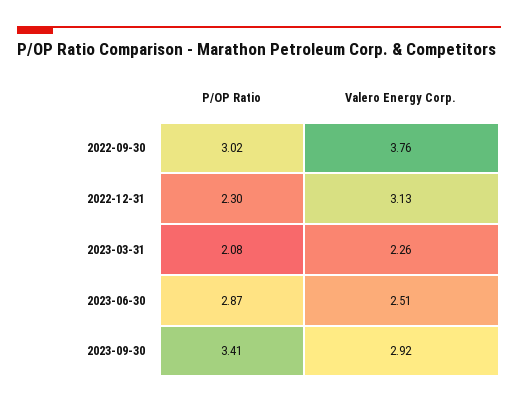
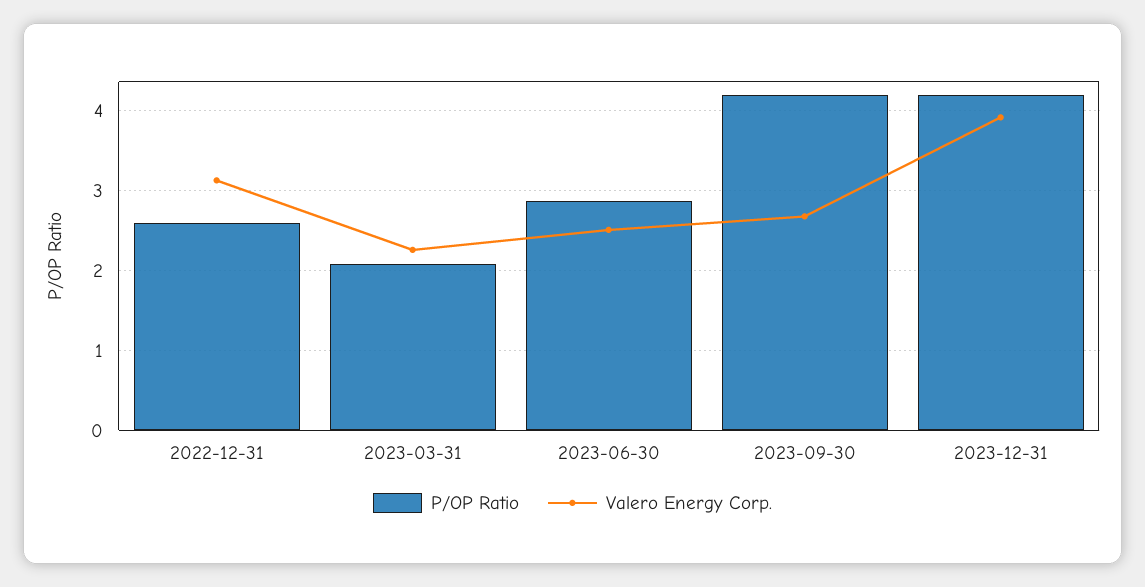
P/OP Ratio, 2022-09-30: 3.02 -> none
Valero Energy Corp., 2022-09-30: 3.76 -> none
P/OP Ratio, 2022-12-31: 2.3 -> 2.6
P/OP Ratio, 2023-09-30: 3.41 -> 4.2
Valero Energy Corp., 2023-09-30: 2.92 -> 2.7
P/OP Ratio, 2023-12-31: none -> 4.2
Valero Energy Corp., 2023-12-31: none -> 3.9

